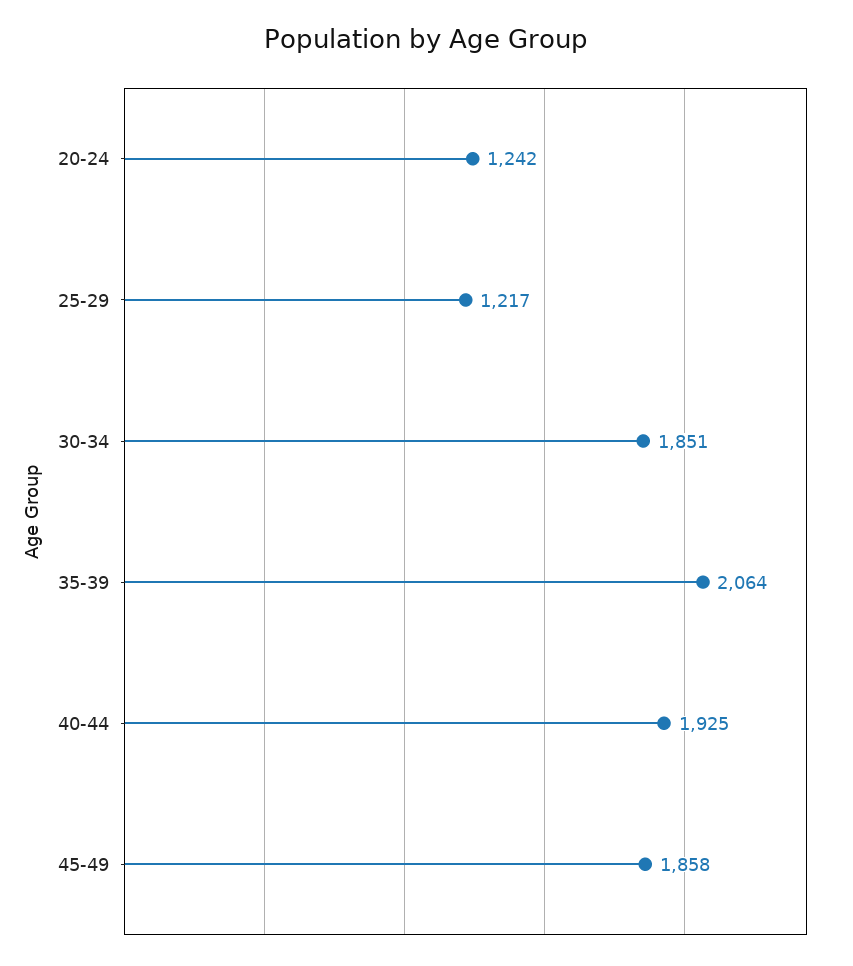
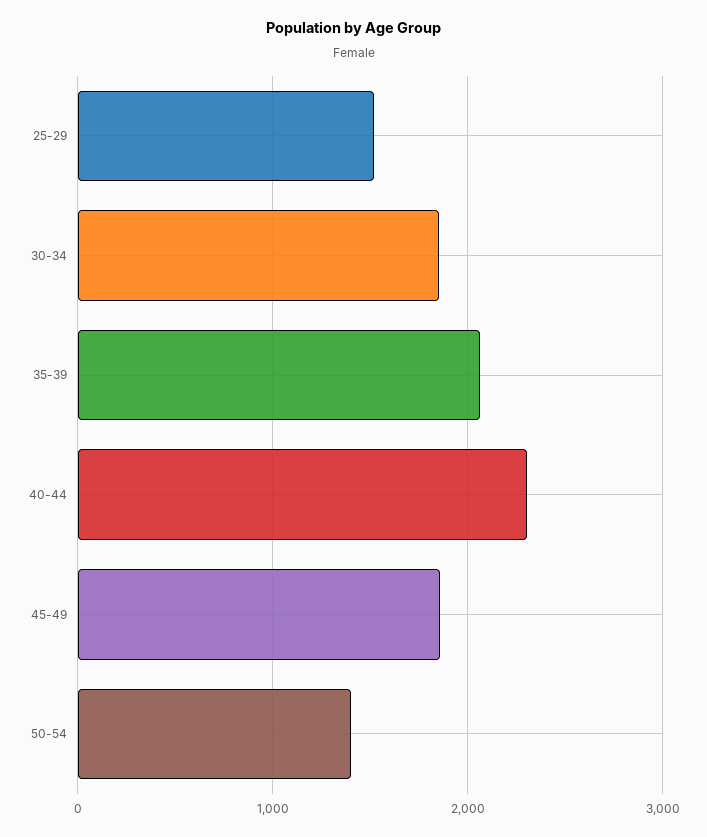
20-24: 1242 -> none
25-29: 1217 -> 1500
40-44: 1925 -> 2300
50-54: none -> 1400

